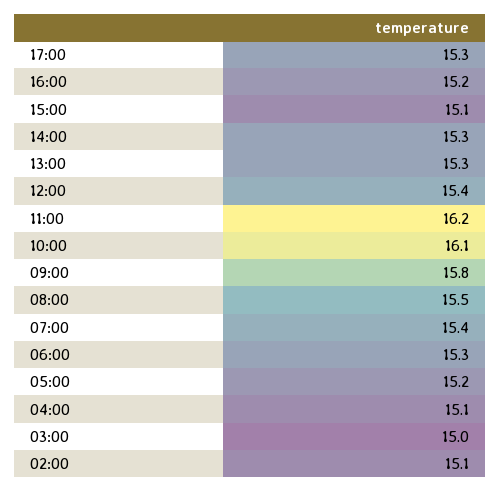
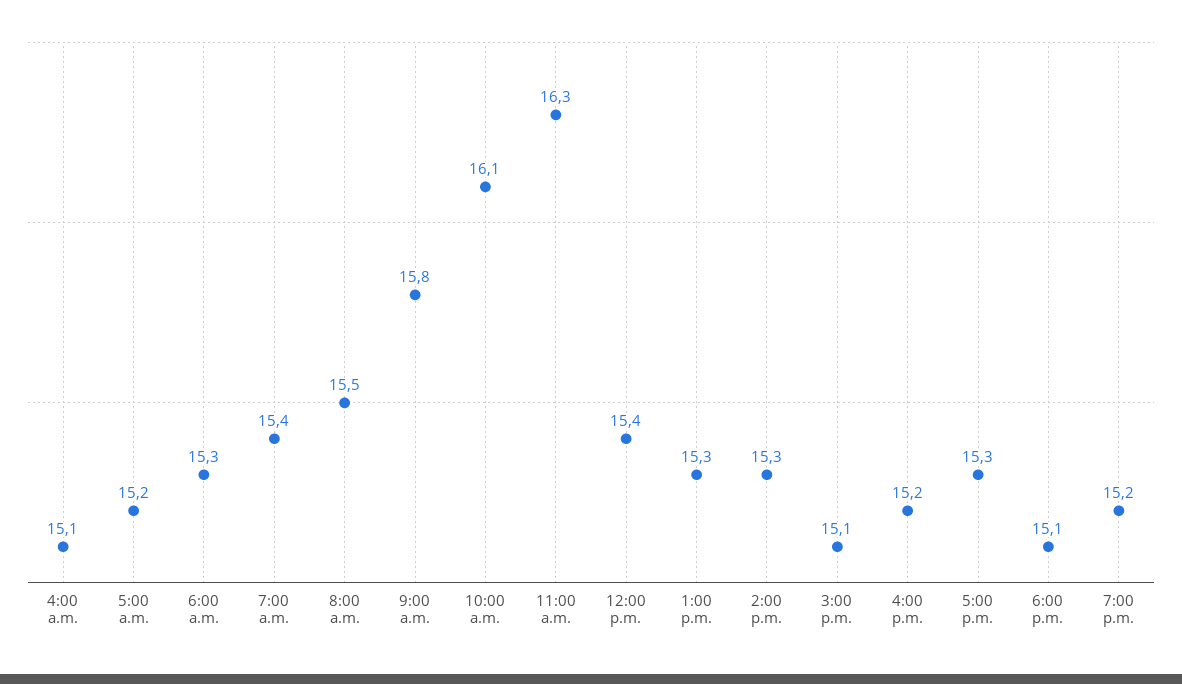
11:00: 16.2 -> 16.3
03:00: 15 -> none
02:00: 15.1 -> none
6:00 p.m.: none -> 15.1
7:00 p.m.: none -> 15.2

